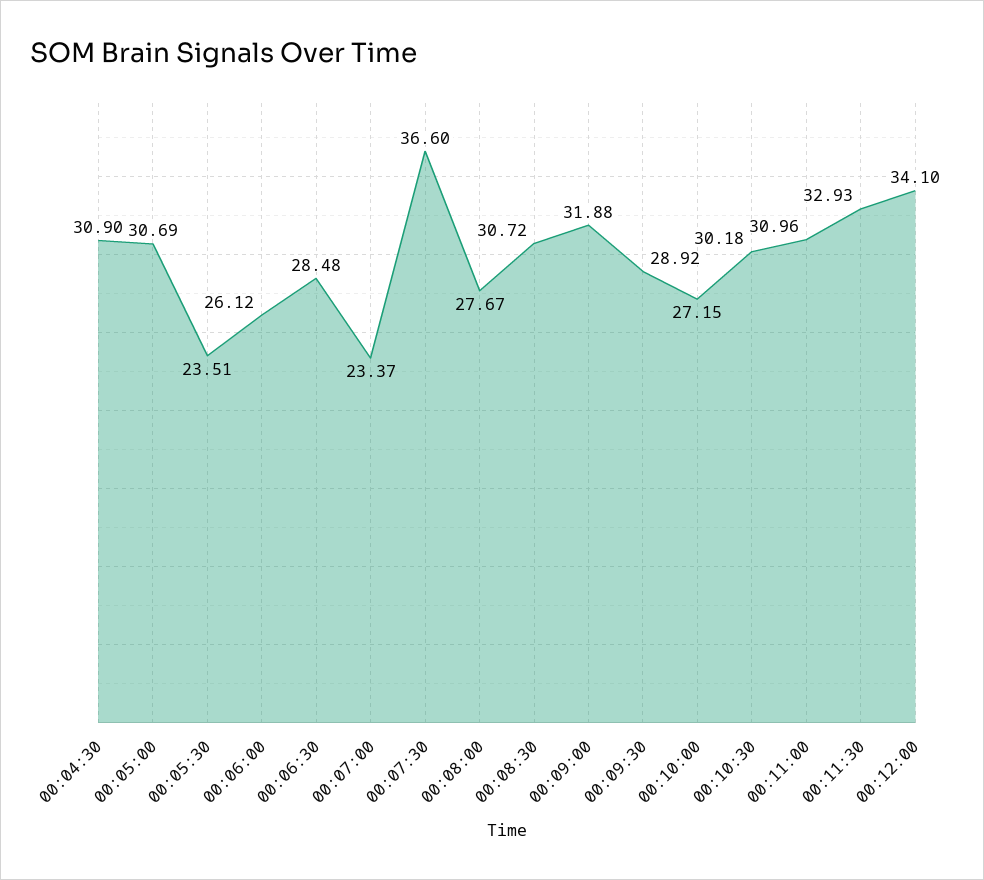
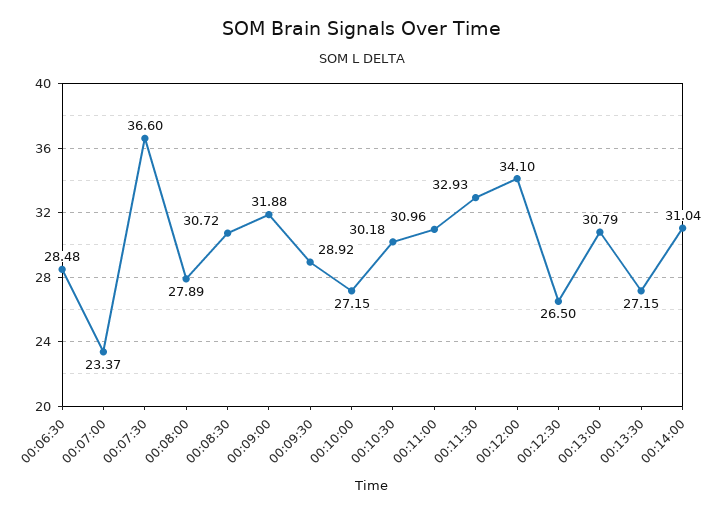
00:04:30: 30.9 -> none
00:05:00: 30.69 -> none
00:05:30: 23.51 -> none
00:06:00: 26.12 -> none
00:08:00: 27.67 -> 27.89
00:12:30: none -> 26.5
00:13:00: none -> 30.79
00:13:30: none -> 27.15
00:14:00: none -> 31.04

